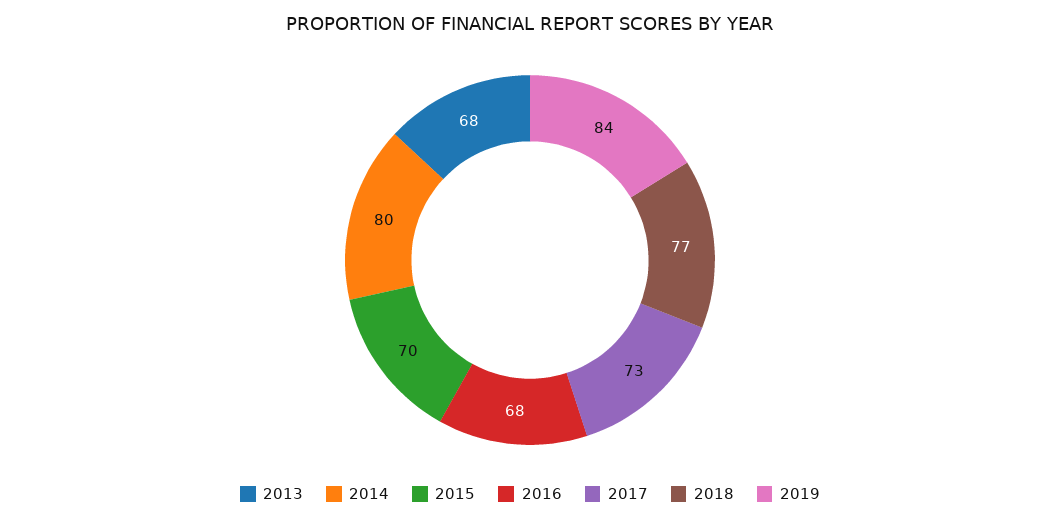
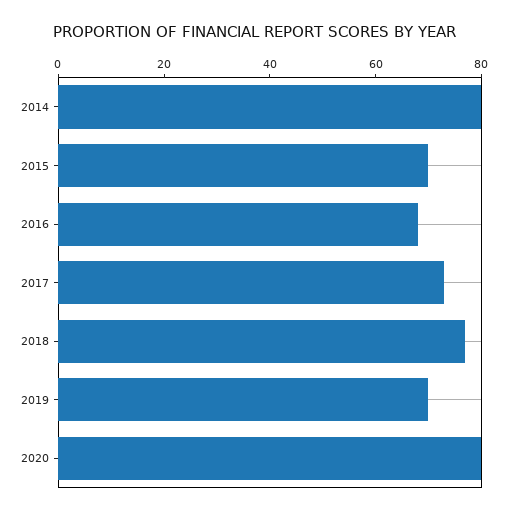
2013: 68 -> none
2019: 84 -> 70
2020: none -> 80

